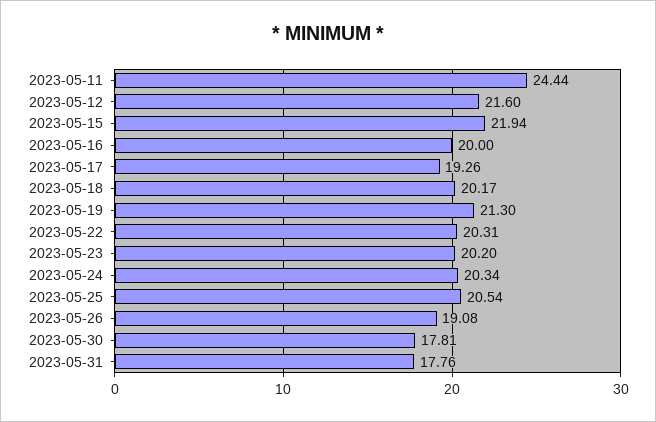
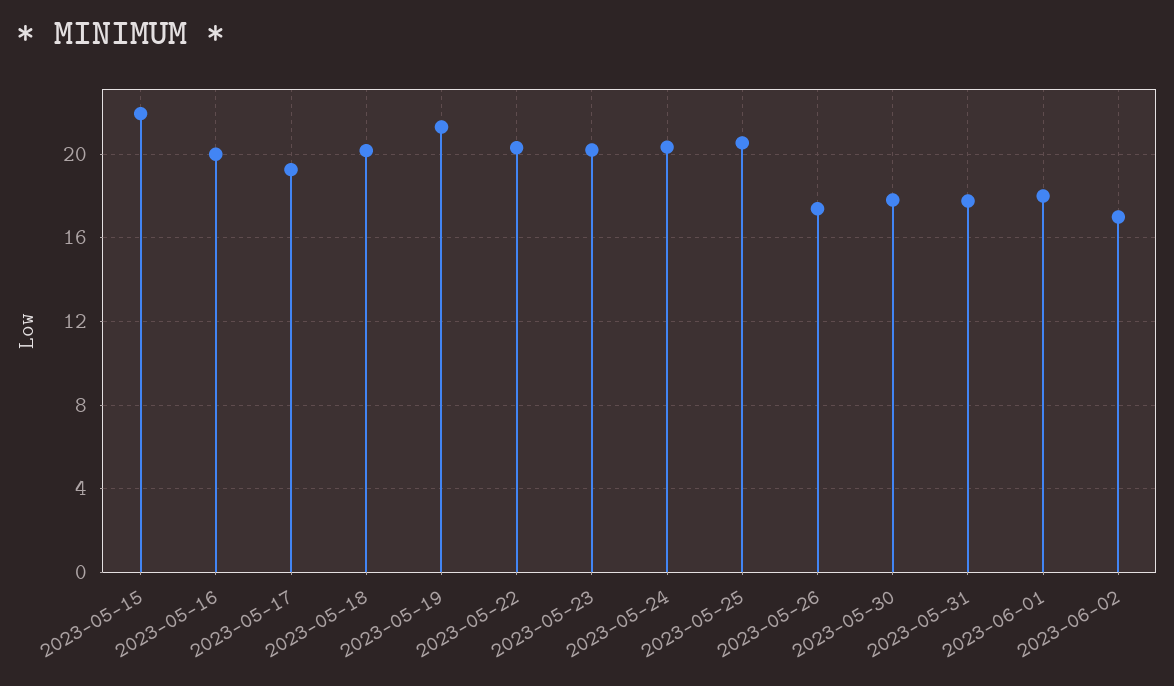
2023-05-11: 24.44 -> none
2023-05-12: 21.6 -> none
2023-05-26: 19.08 -> 17.5
2023-06-01: none -> 18
2023-06-02: none -> 17

